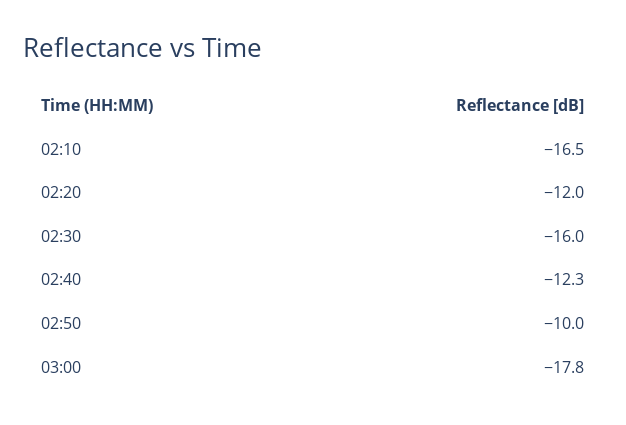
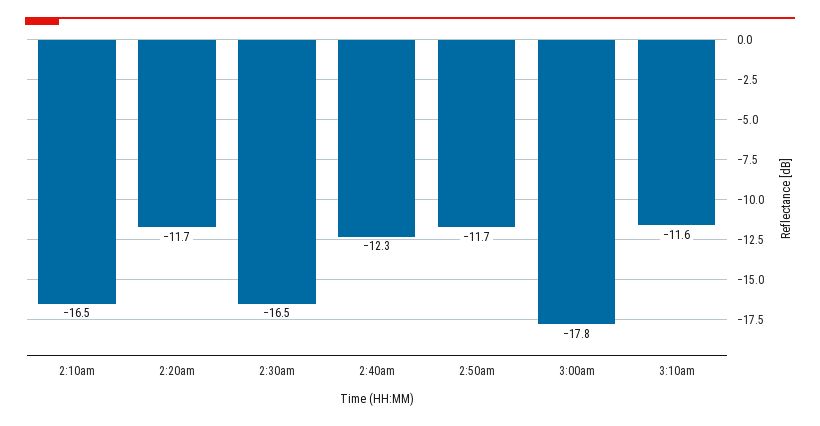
02:20: -12 -> -11.7
02:30: -16 -> -16.5
02:50: -10 -> -11.7
3:10am: none -> -11.6

